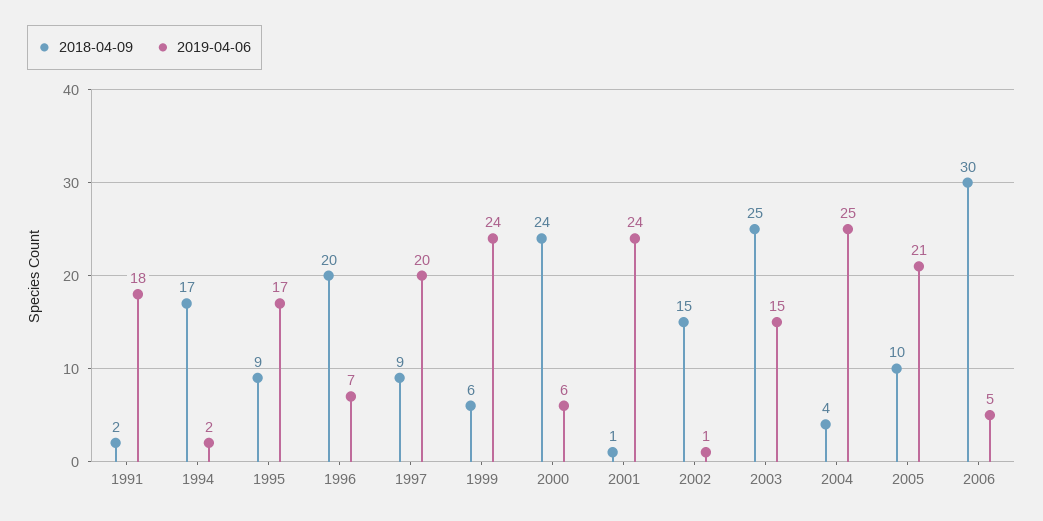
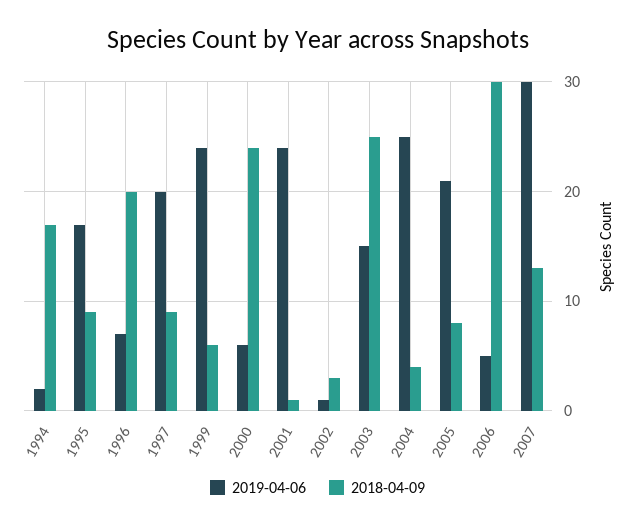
2018-04-09, 1991: 2 -> none
2019-04-06, 1991: 18 -> none
2018-04-09, 2002: 15 -> 3
2018-04-09, 2005: 10 -> 8
2019-04-06, 2007: none -> 30
2018-04-09, 2007: none -> 13

